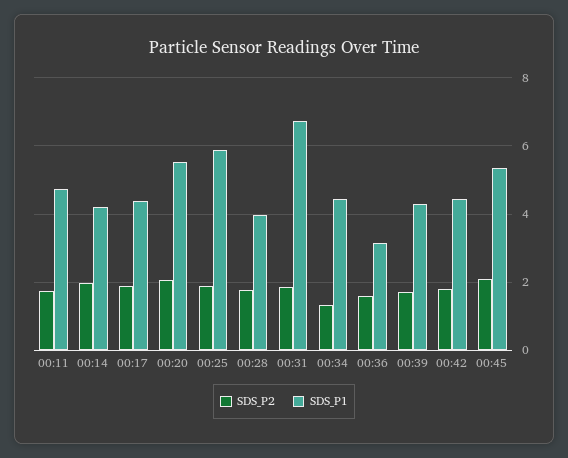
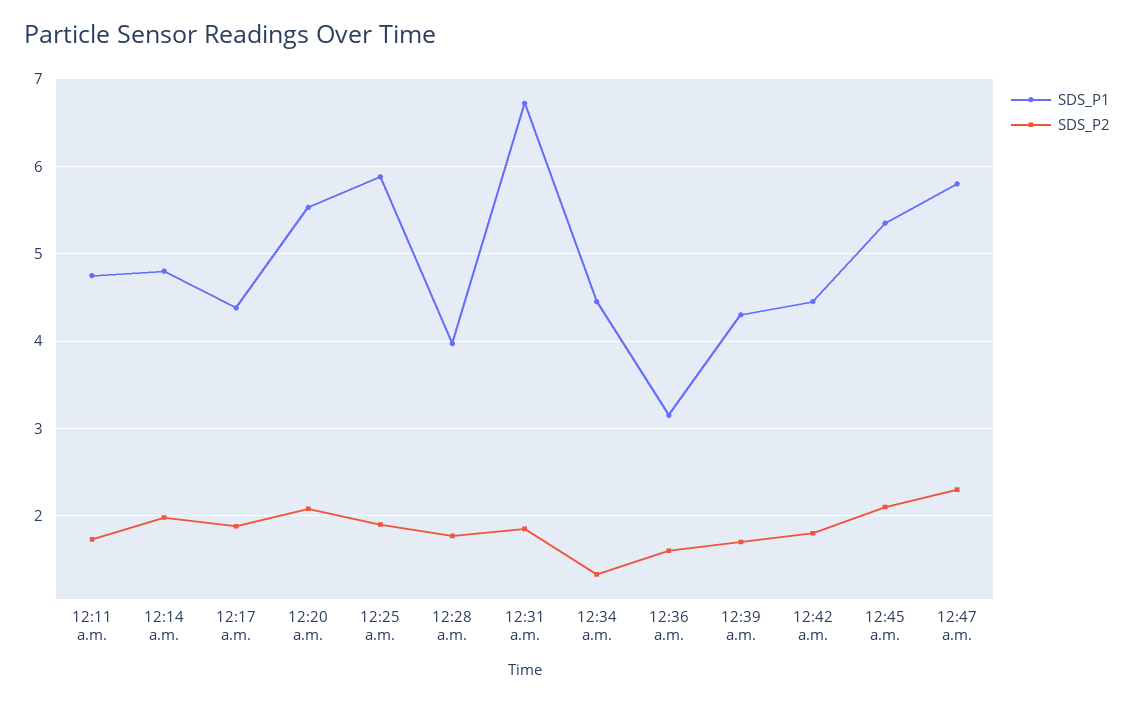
SDS_P1, 00:14: 4.2 -> 4.8
SDS_P1, 12:47 a.m.: none -> 5.8
SDS_P2, 12:47 a.m.: none -> 2.3

